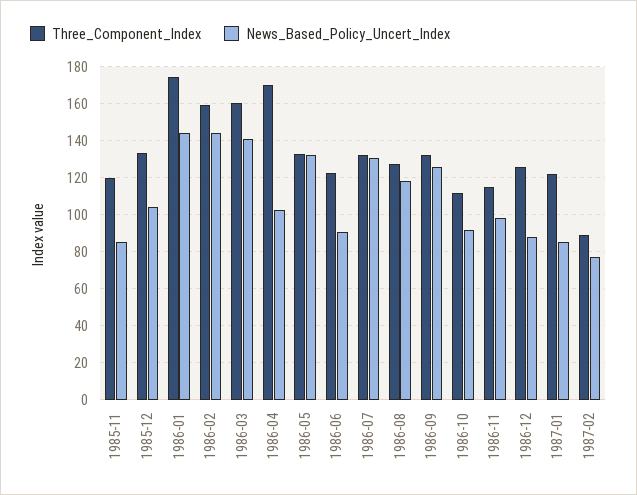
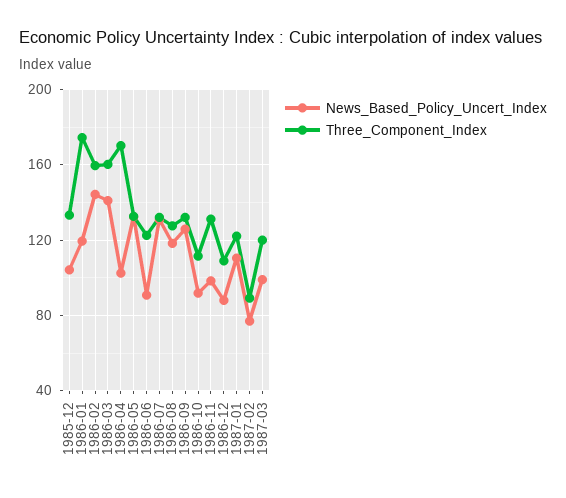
Three_Component_Index, 1985-11: 120 -> none
News_Based_Policy_Uncert_Index, 1985-11: 85 -> none
News_Based_Policy_Uncert_Index, 1986-01: 145 -> 120
Three_Component_Index, 1986-11: 115 -> 130
Three_Component_Index, 1986-12: 125 -> 110
News_Based_Policy_Uncert_Index, 1987-01: 85 -> 110
News_Based_Policy_Uncert_Index, 1987-03: none -> 100
Three_Component_Index, 1987-03: none -> 120

